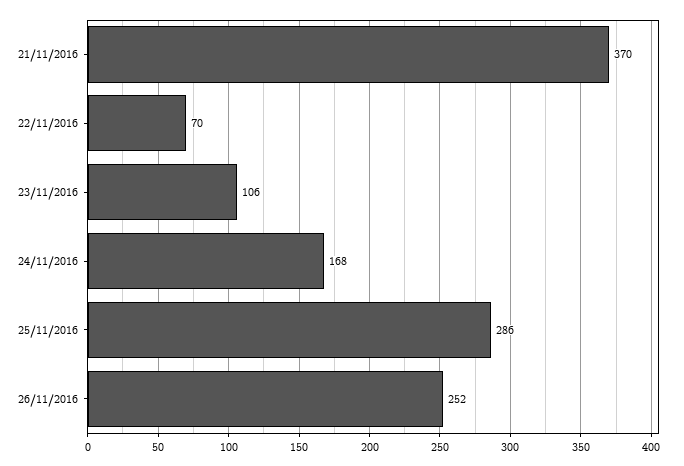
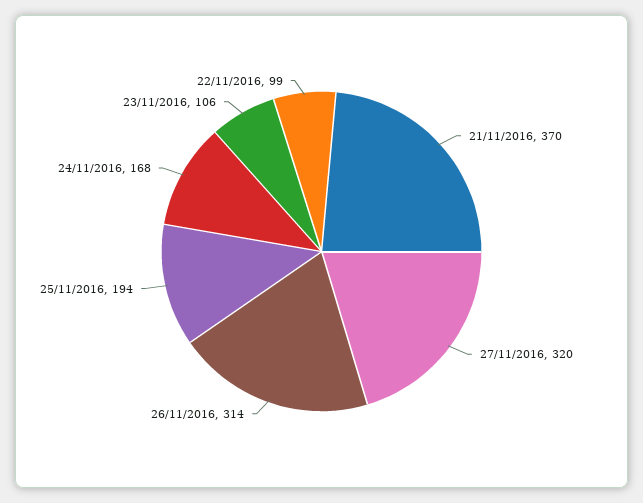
22/11/2016: 70 -> 99
25/11/2016: 286 -> 194
26/11/2016: 252 -> 314
27/11/2016: none -> 320

